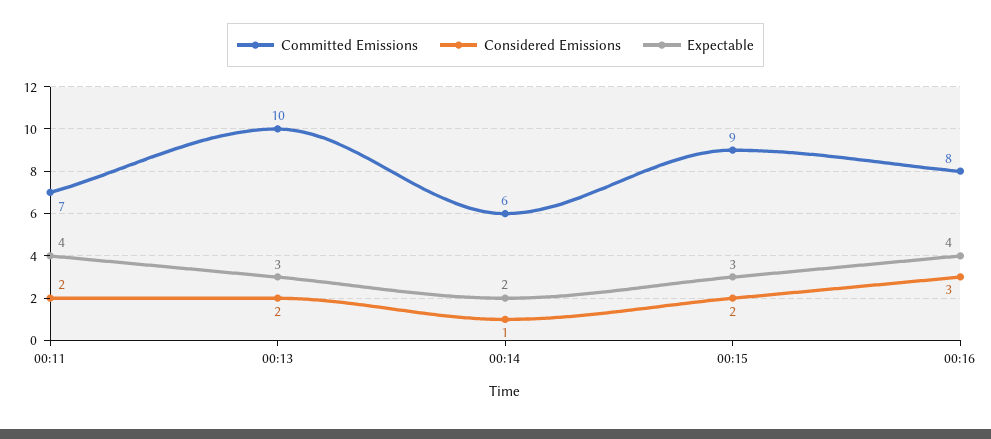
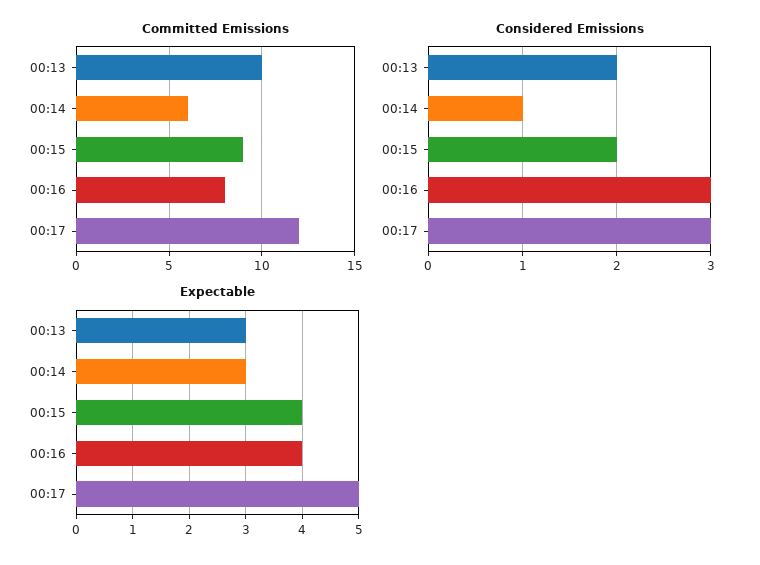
Committed Emissions, 00:11: 7 -> none
Considered Emissions, 00:11: 2 -> none
Expectable, 00:11: 4 -> none
Expectable, 00:14: 2 -> 3
Expectable, 00:15: 3 -> 4
Committed Emissions, 00:17: none -> 12
Considered Emissions, 00:17: none -> 3
Expectable, 00:17: none -> 5

